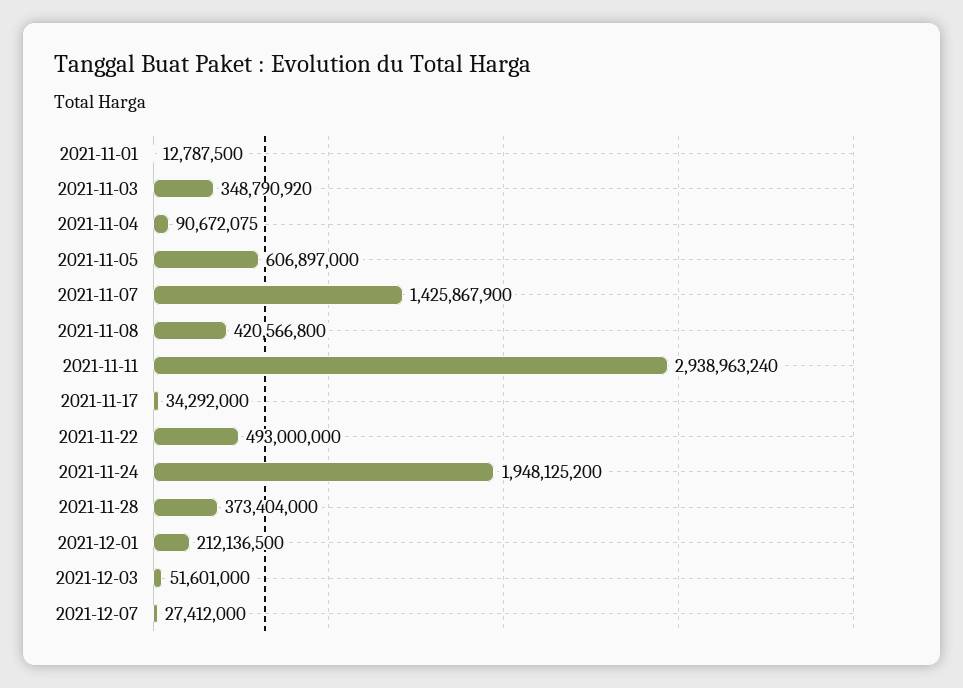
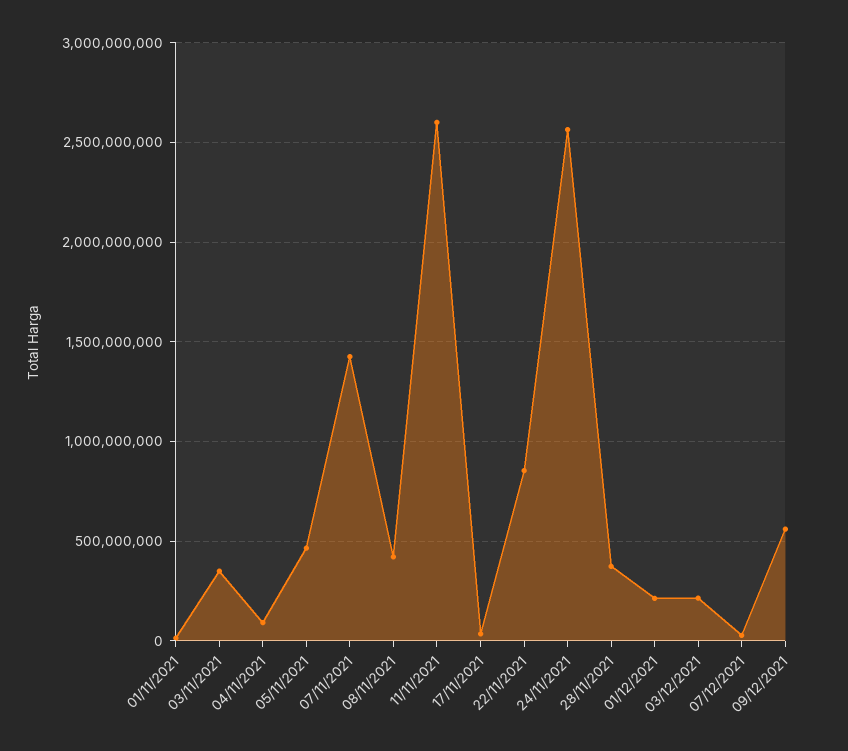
2021-11-05: 606897000 -> 450000000
2021-11-11: 2938963240 -> 2600000000
2021-11-22: 493000000 -> 850000000
2021-11-24: 1948125200 -> 2550000000
2021-12-03: 51601000 -> 200000000
09/12/2021: none -> 550000000

